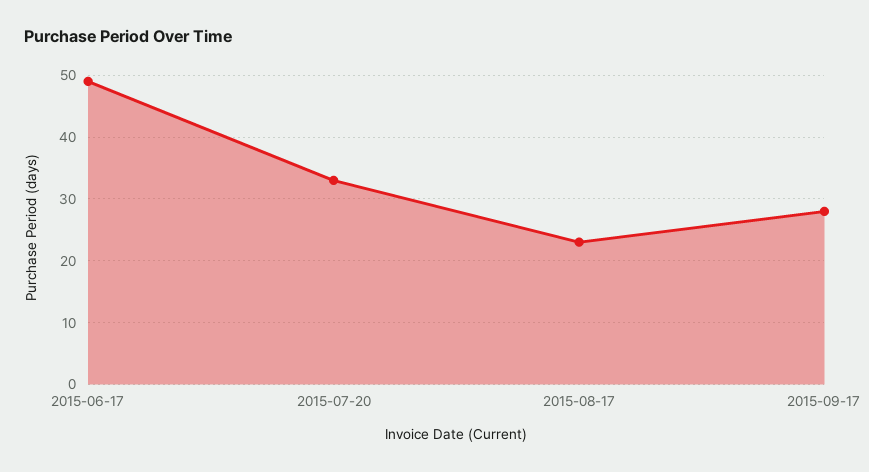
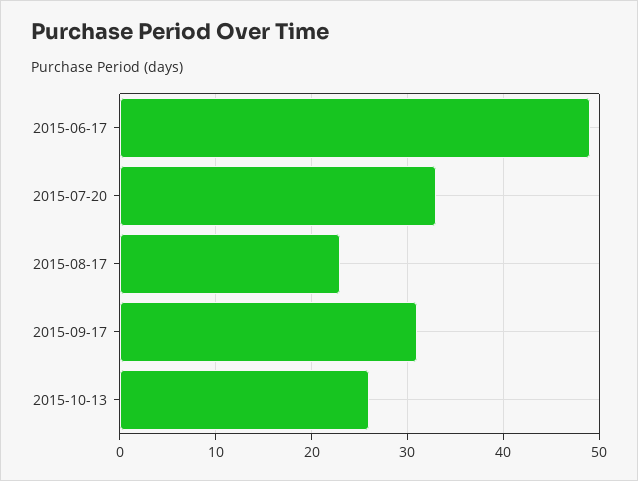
2015-09-17: 28 -> 31
2015-10-13: none -> 26

